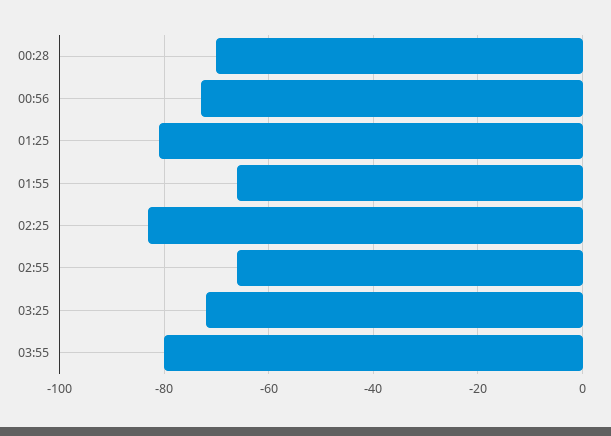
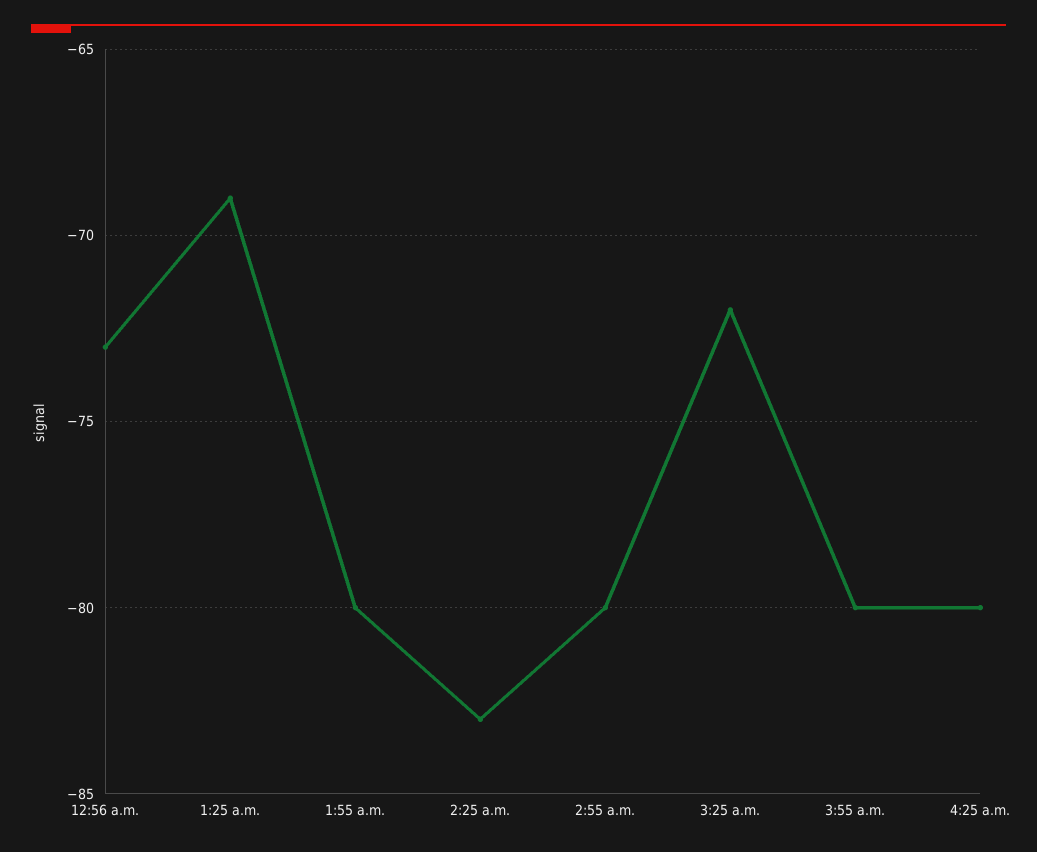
00:28: -70 -> none
01:25: -80 -> -69
01:55: -65 -> -80
02:55: -65 -> -80
4:25 a.m.: none -> -80

